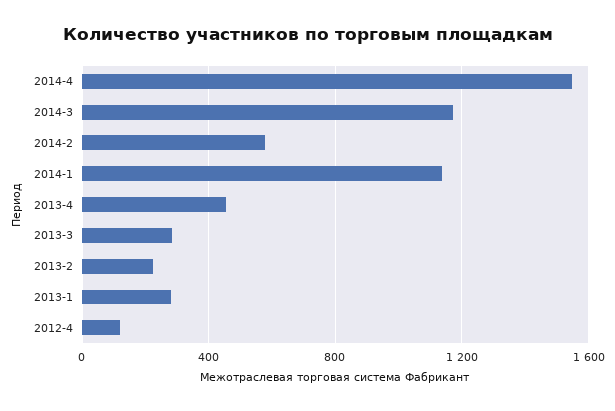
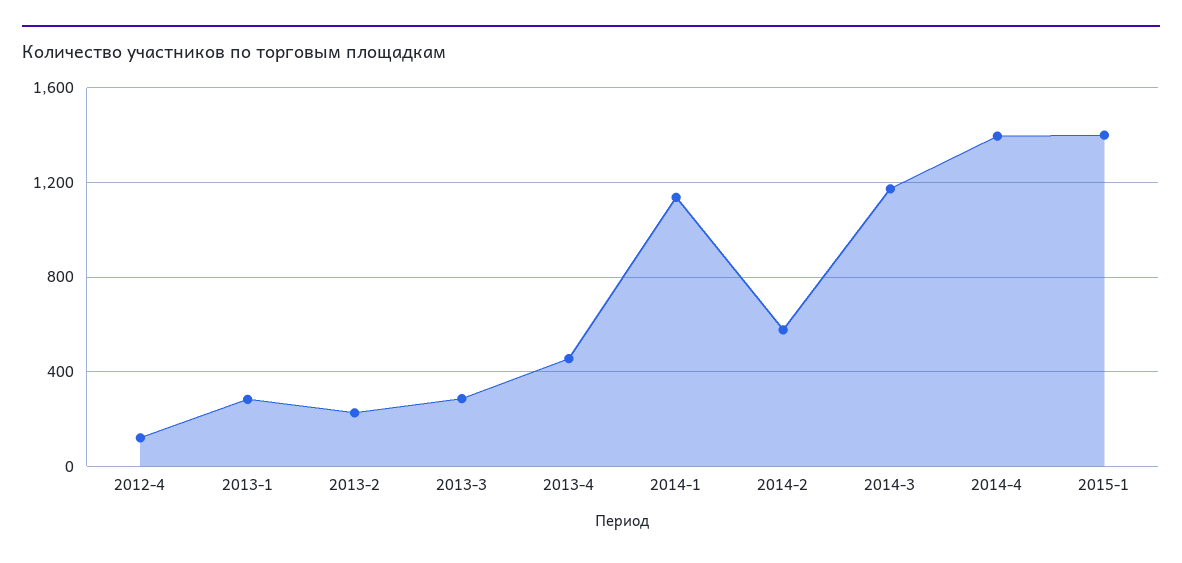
2014-4: 1550 -> 1400
2015-1: none -> 1400

